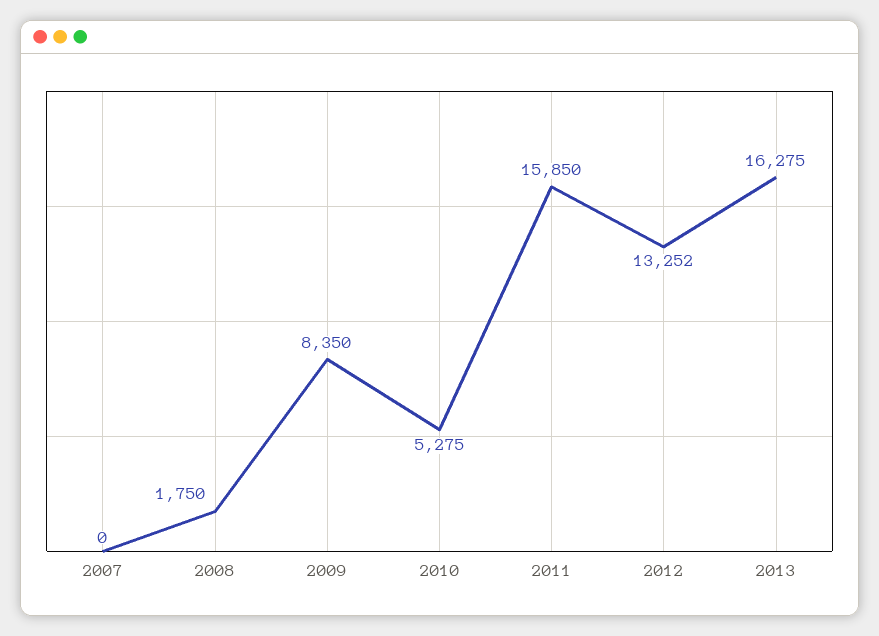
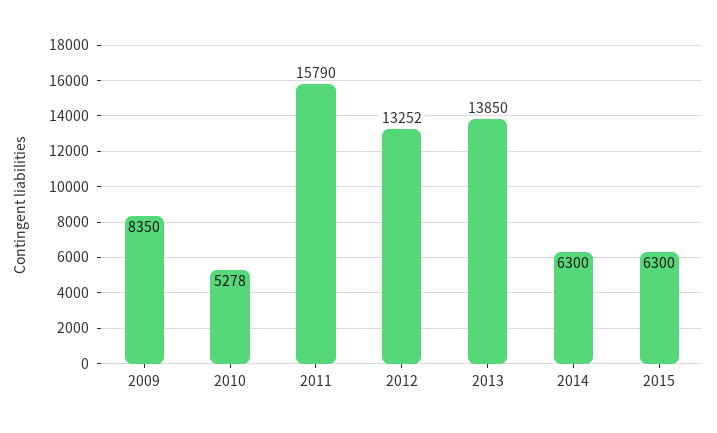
2007: 0 -> none
2008: 1750 -> none
2010: 5275 -> 5278
2011: 15850 -> 15790
2013: 16275 -> 13850
2014: none -> 6300
2015: none -> 6300

